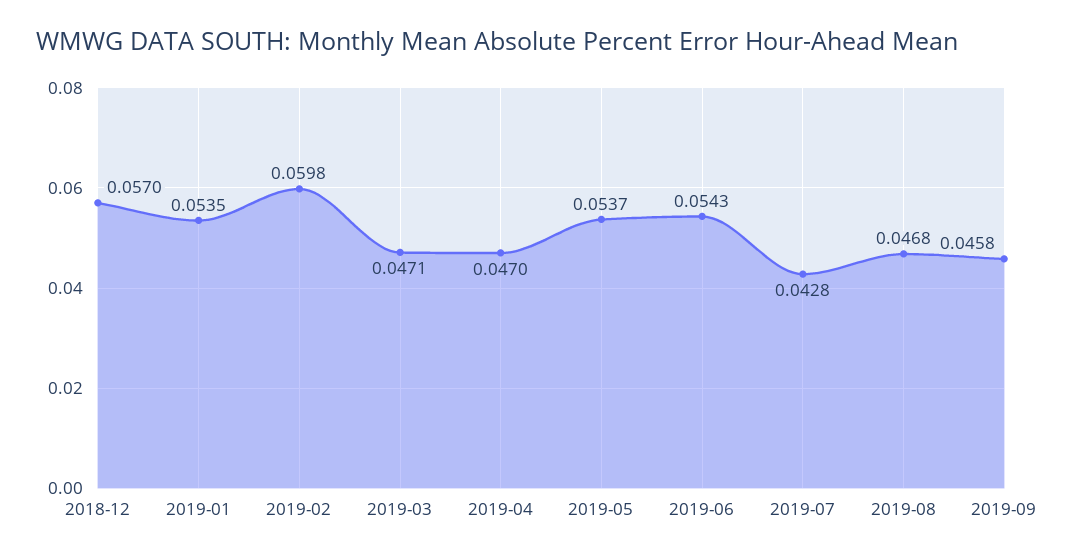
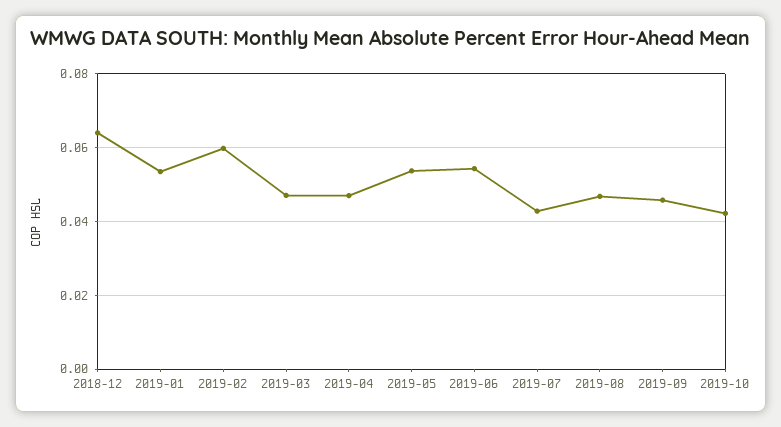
2018-12: 0.057 -> 0.064
2019-10: none -> 0.042

